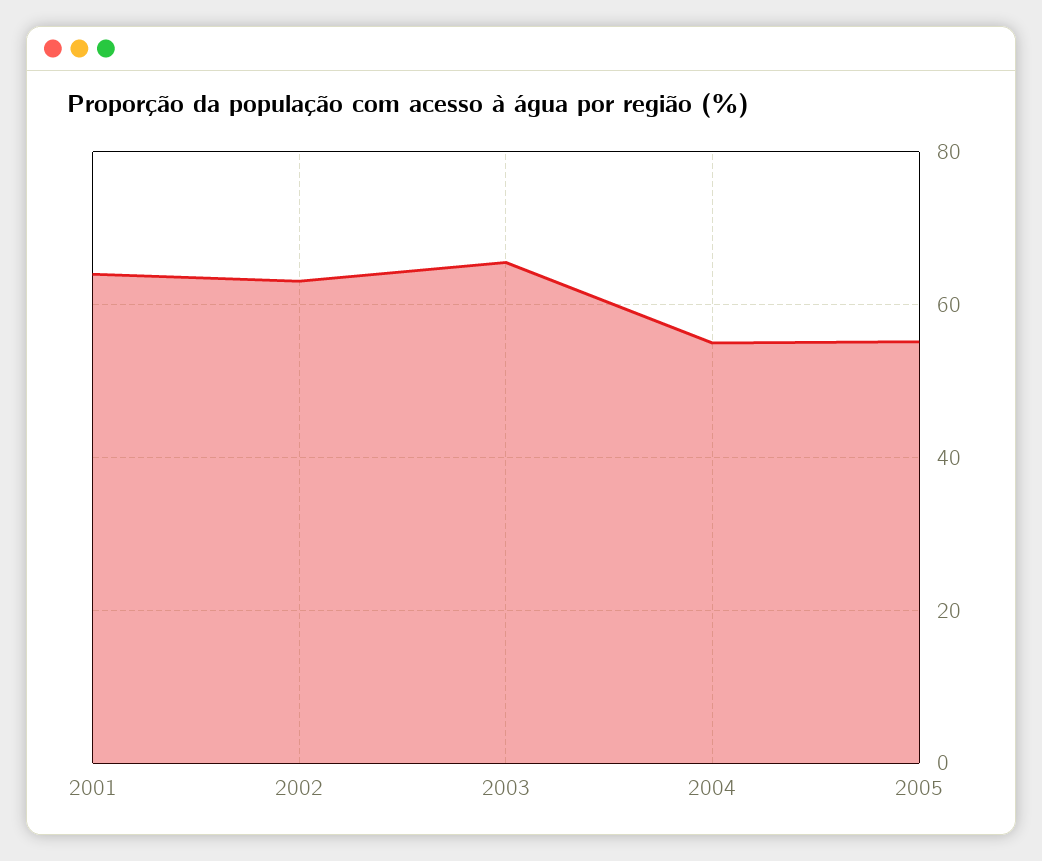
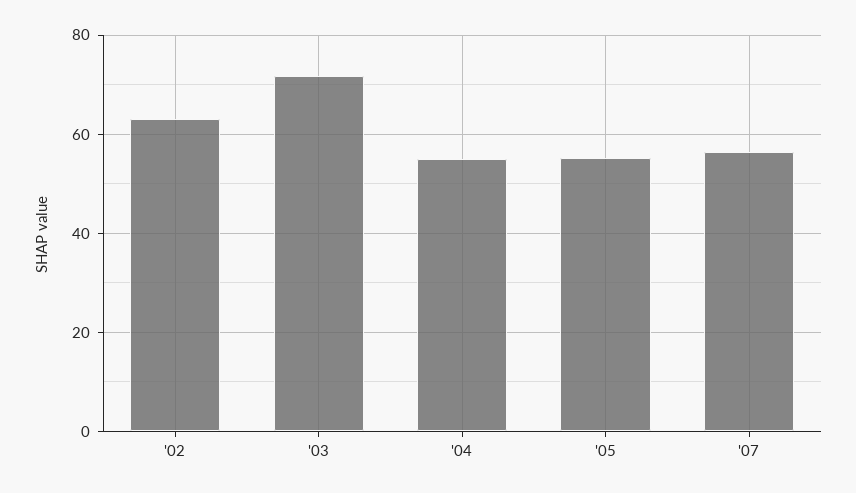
2001: 64 -> none
2003: 66 -> 72
'07: none -> 56

